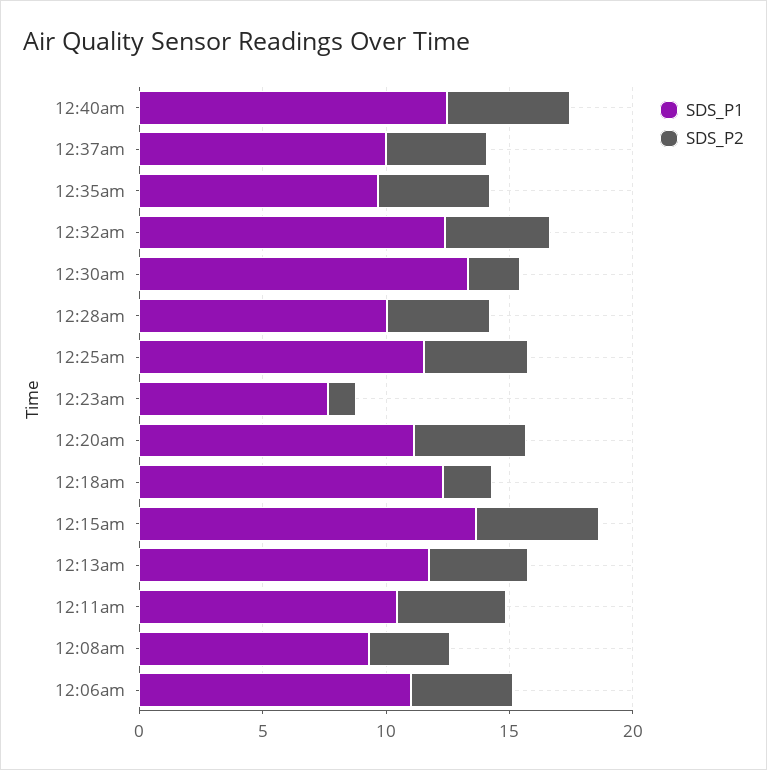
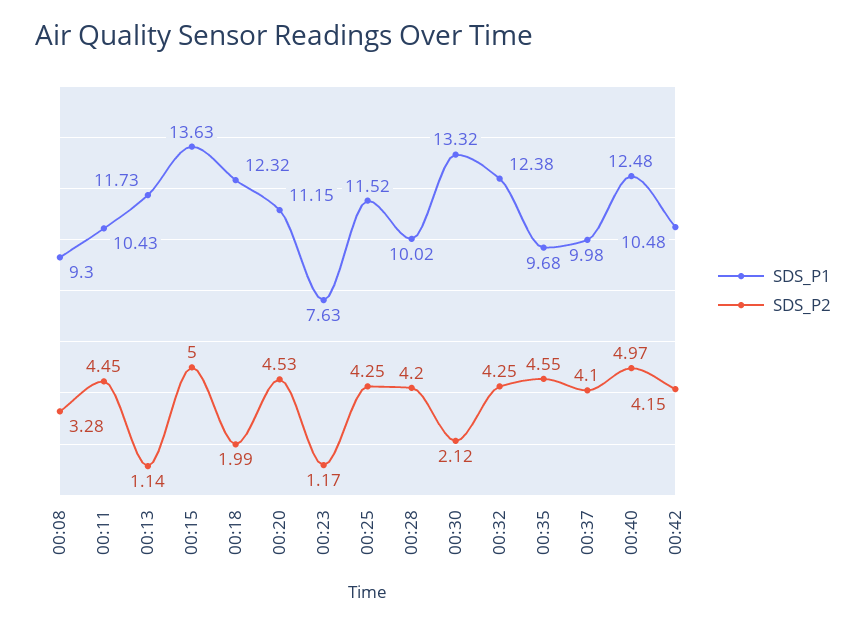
SDS_P2, 12:13am: 4 -> 1.14
SDS_P1, 12:06am: 11 -> none
SDS_P2, 12:06am: 4 -> none
SDS_P1, 00:42: none -> 10.48
SDS_P2, 00:42: none -> 4.15

